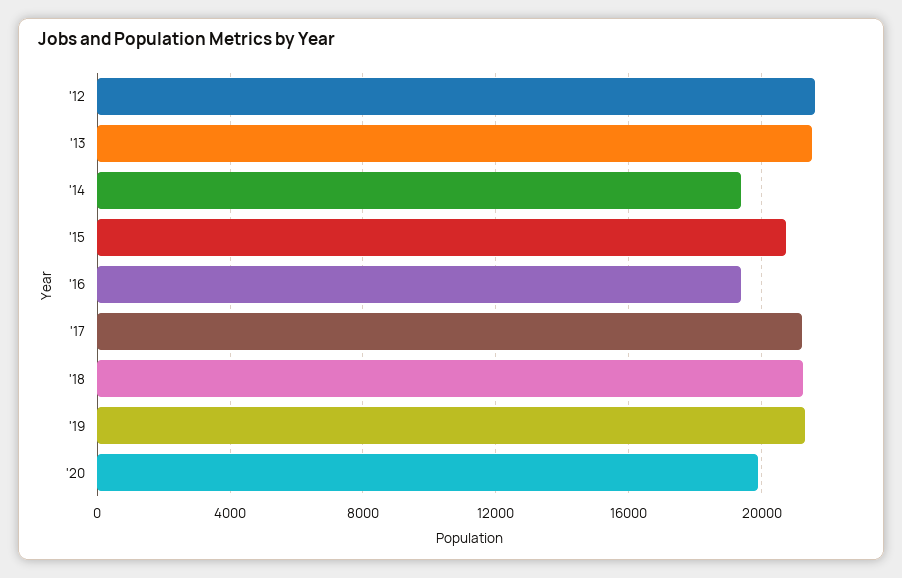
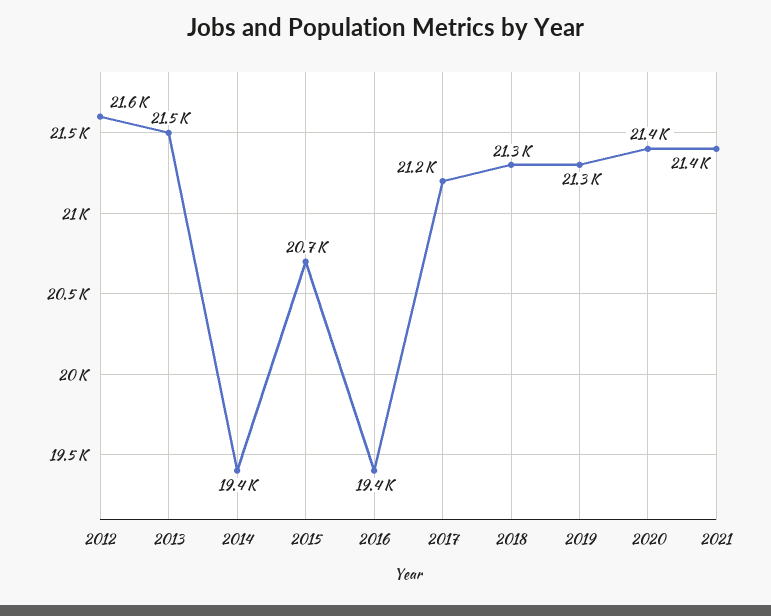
'20: 20000 -> 21400
2021: none -> 21400

